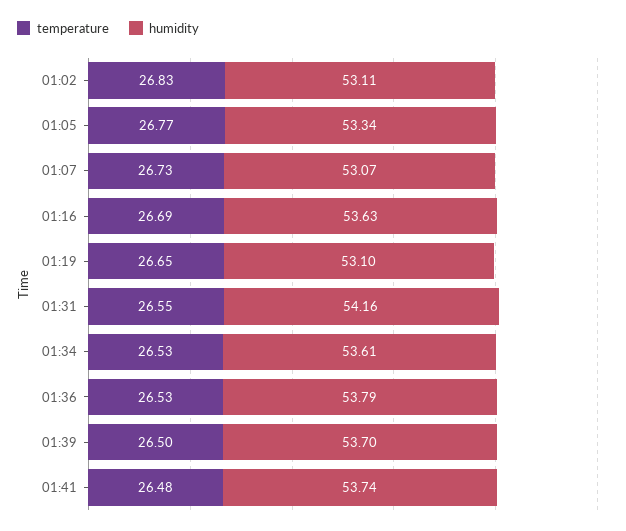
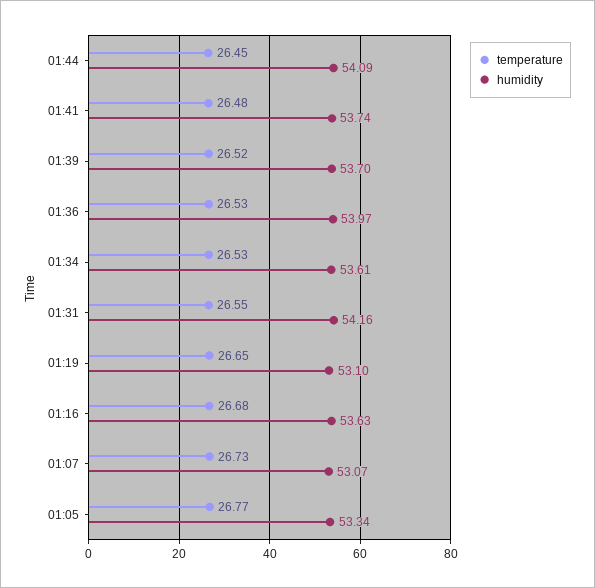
temperature, 01:02: 26.83 -> none
humidity, 01:02: 53.11 -> none
temperature, 01:16: 26.69 -> 26.68
humidity, 01:36: 53.79 -> 53.97
temperature, 01:39: 26.5 -> 26.52
temperature, 01:44: none -> 26.45
humidity, 01:44: none -> 54.09

